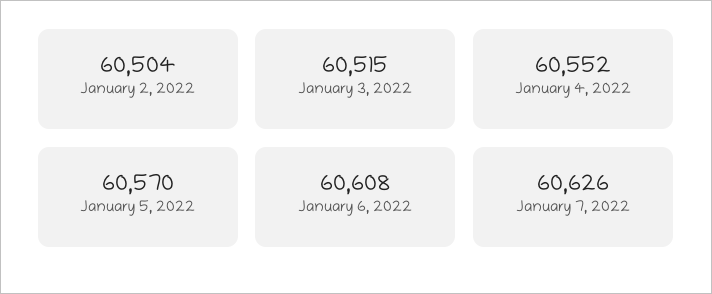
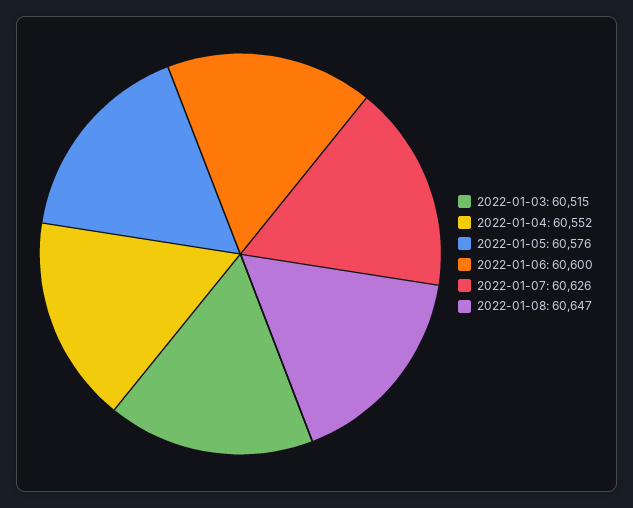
January 2, 2022: 60504 -> none
January 5, 2022: 60570 -> 60576
January 6, 2022: 60608 -> 60600
2022-01-08: none -> 60647

